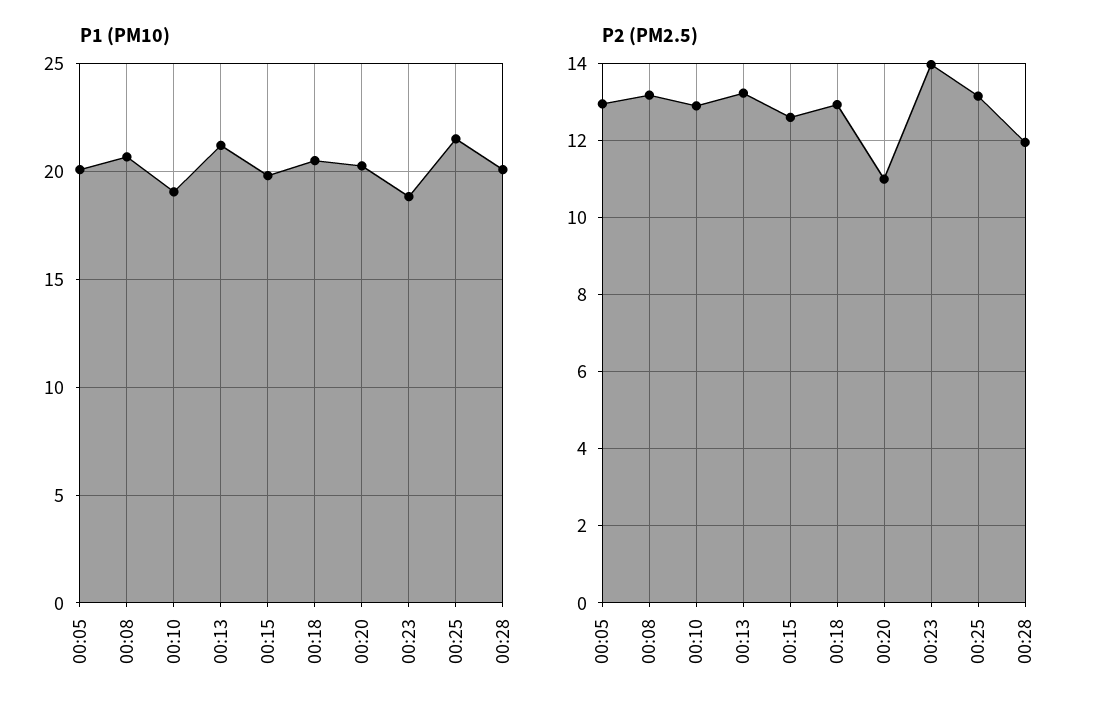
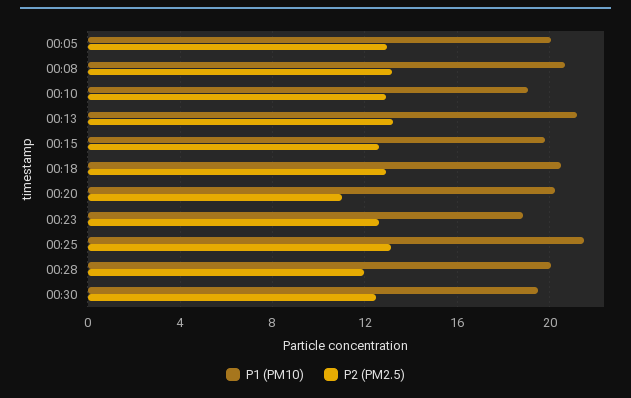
P2 (PM2.5), 00:23: 14 -> 12.5
P1 (PM10), 00:30: none -> 19.5
P2 (PM2.5), 00:30: none -> 12.5

